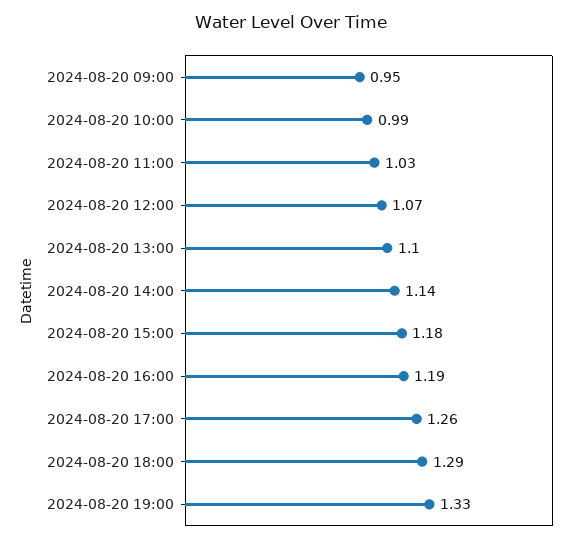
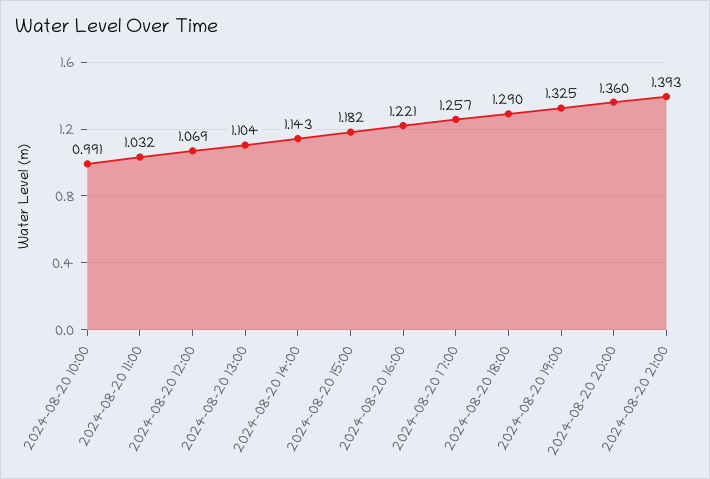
2024-08-20 09:00: 0.95 -> none
2024-08-20 16:00: 1.19 -> 1.221
2024-08-20 20:00: none -> 1.36
2024-08-20 21:00: none -> 1.393

